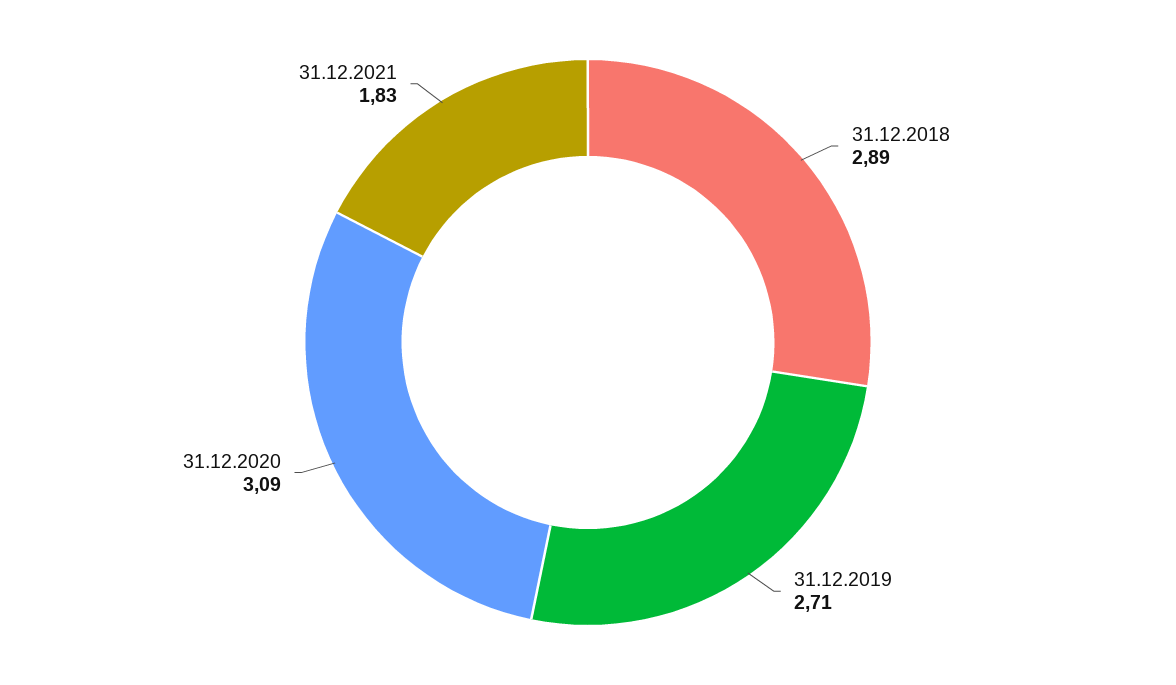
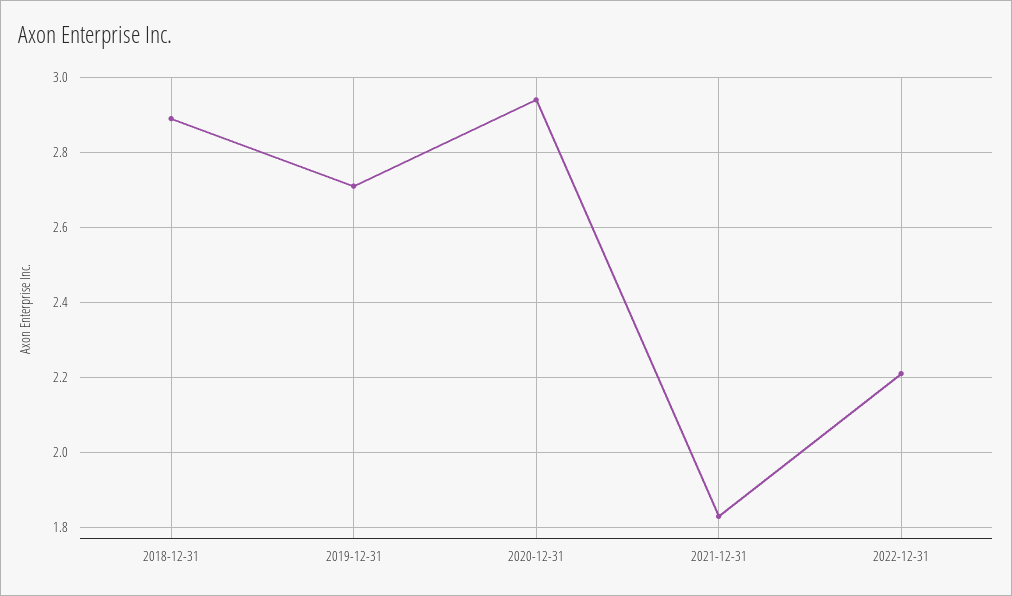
31.12.2020: 3.09 -> 2.95
2022-12-31: none -> 2.2

